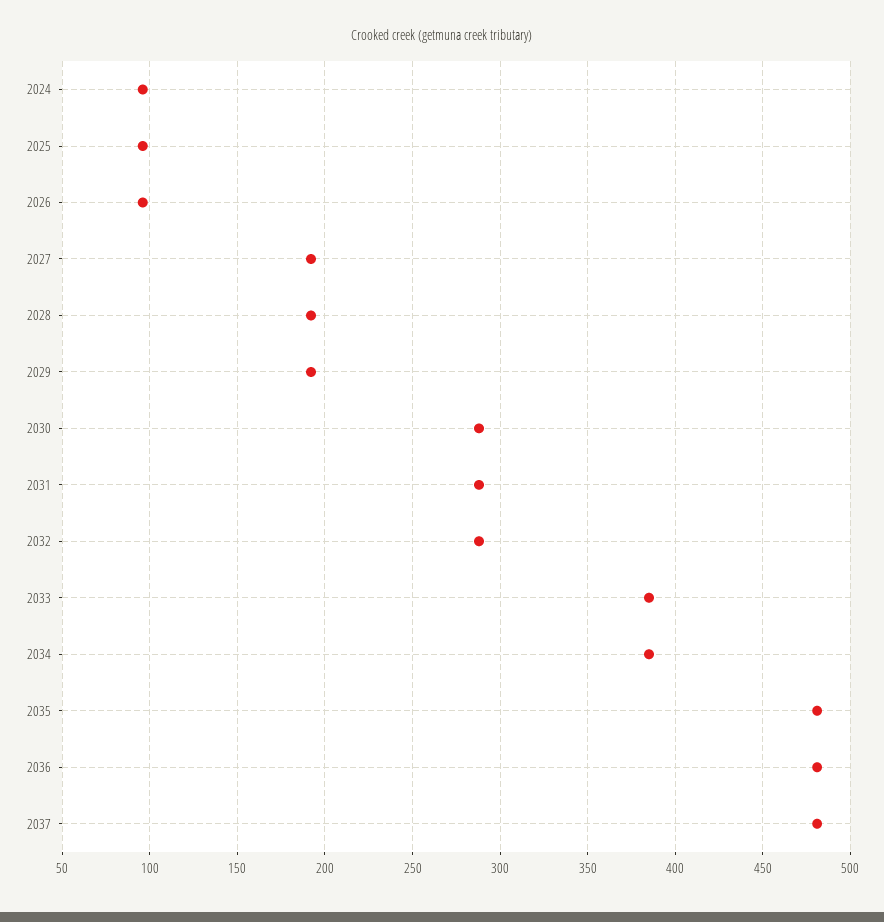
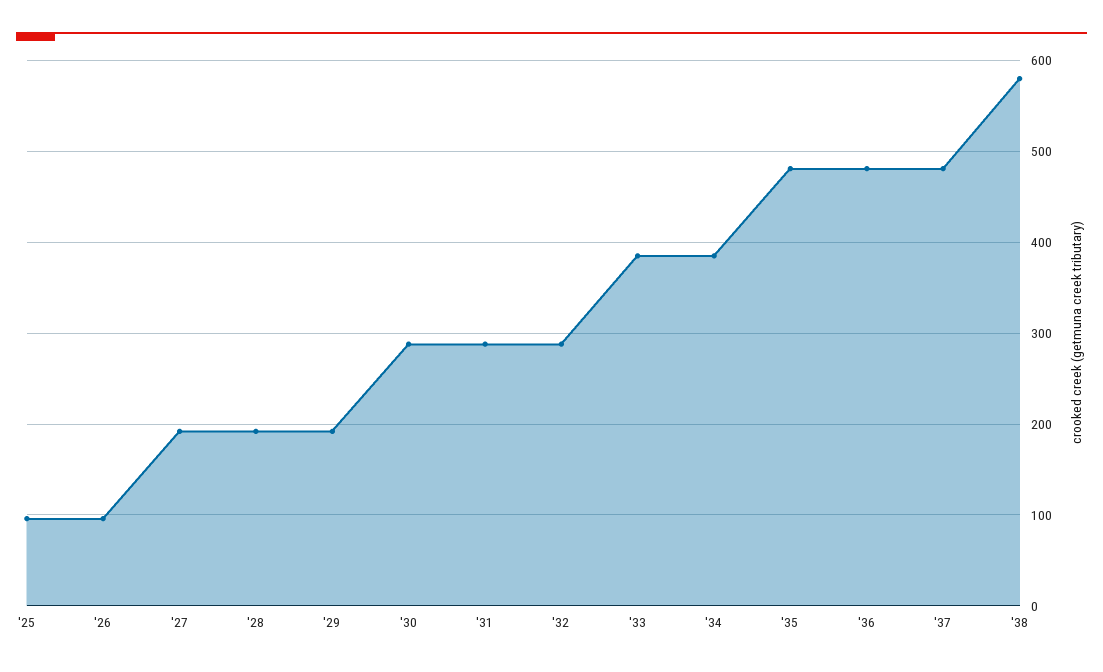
2024: 95 -> none
'38: none -> 580

